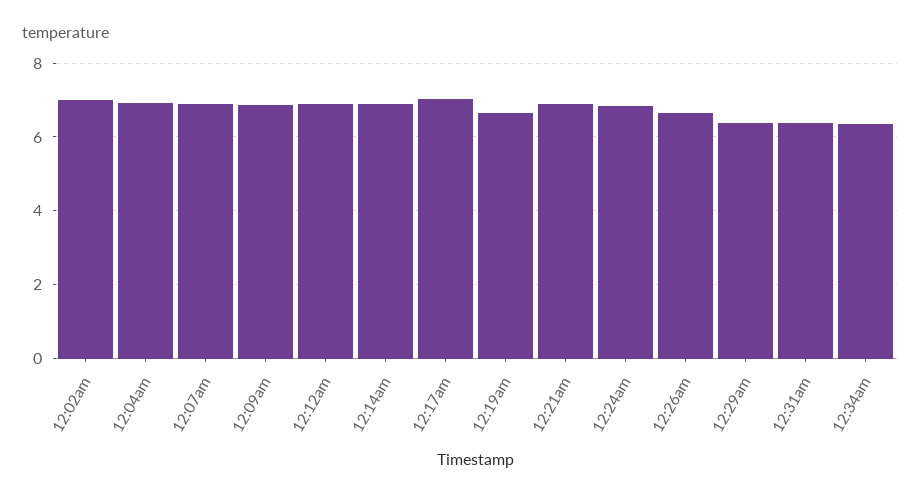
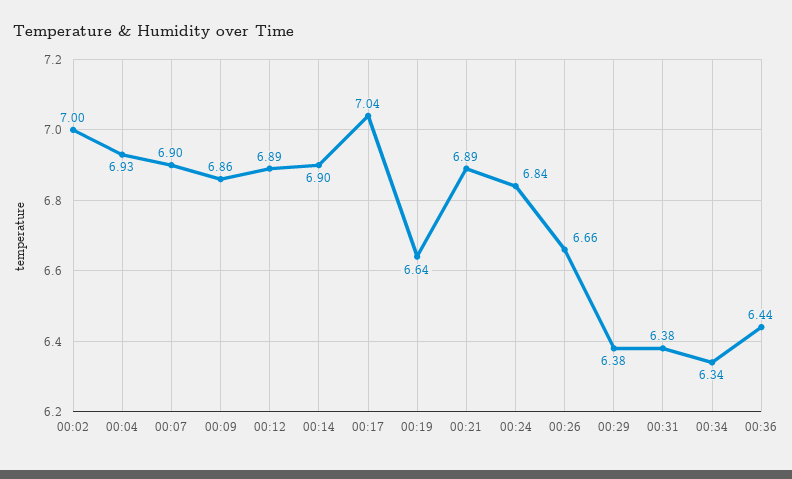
00:36: none -> 6.44

